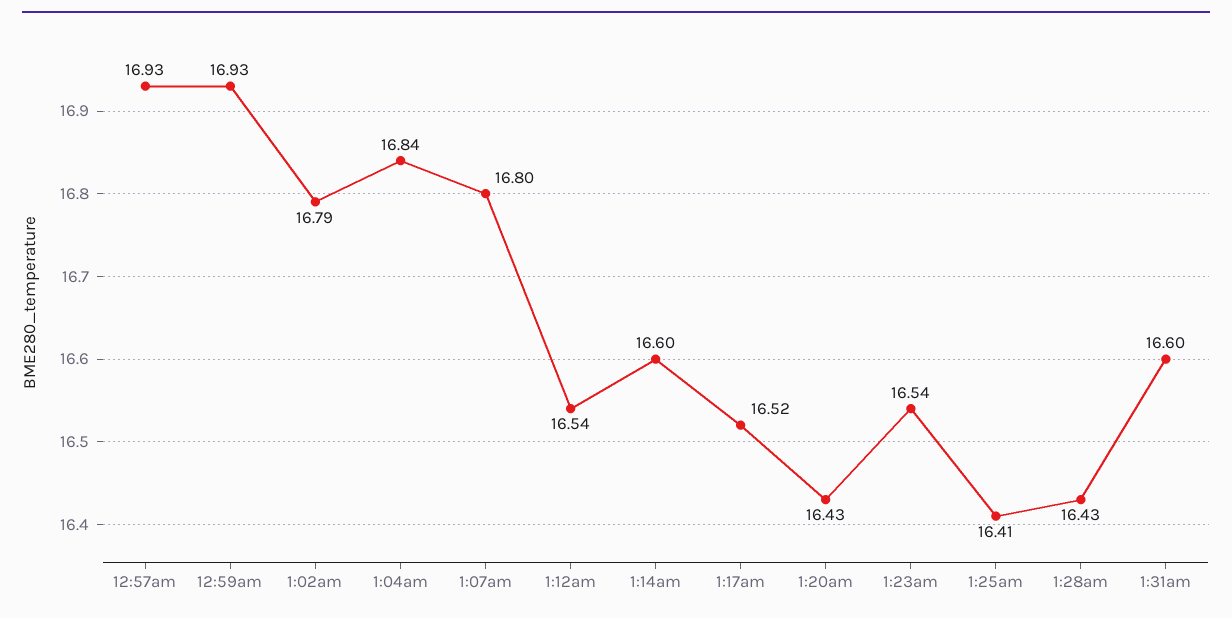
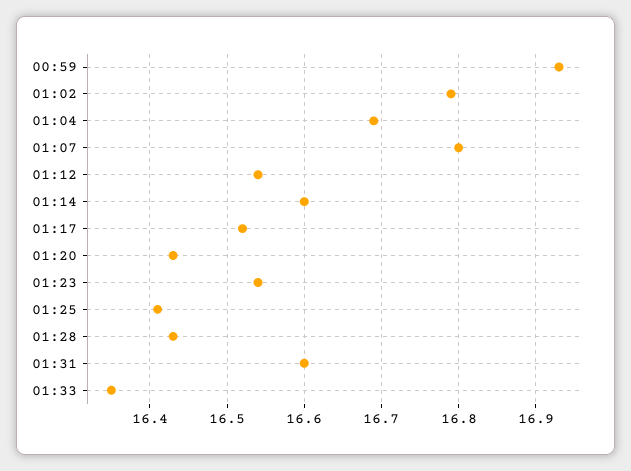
12:57am: 16.93 -> none
1:04am: 16.84 -> 16.69
01:33: none -> 16.35

